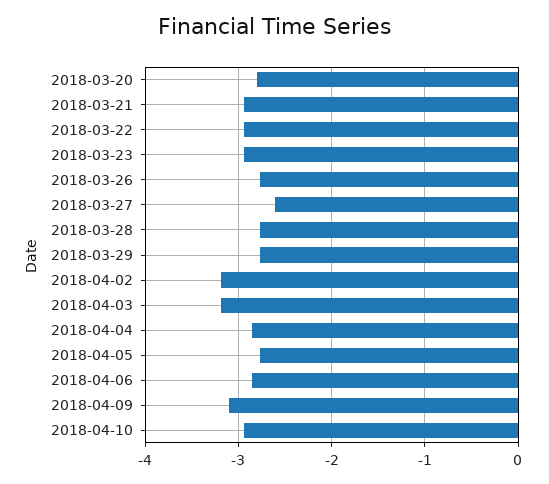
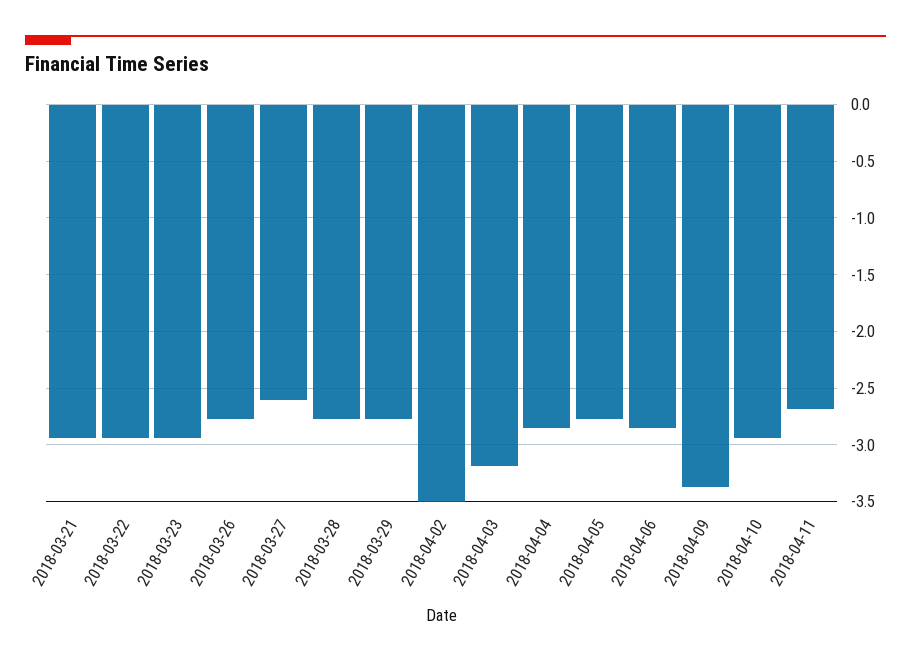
2018-03-20: -2.8 -> none
2018-04-02: -3.2 -> -3.5
2018-04-09: -3.1 -> -3.4
2018-04-11: none -> -2.7

